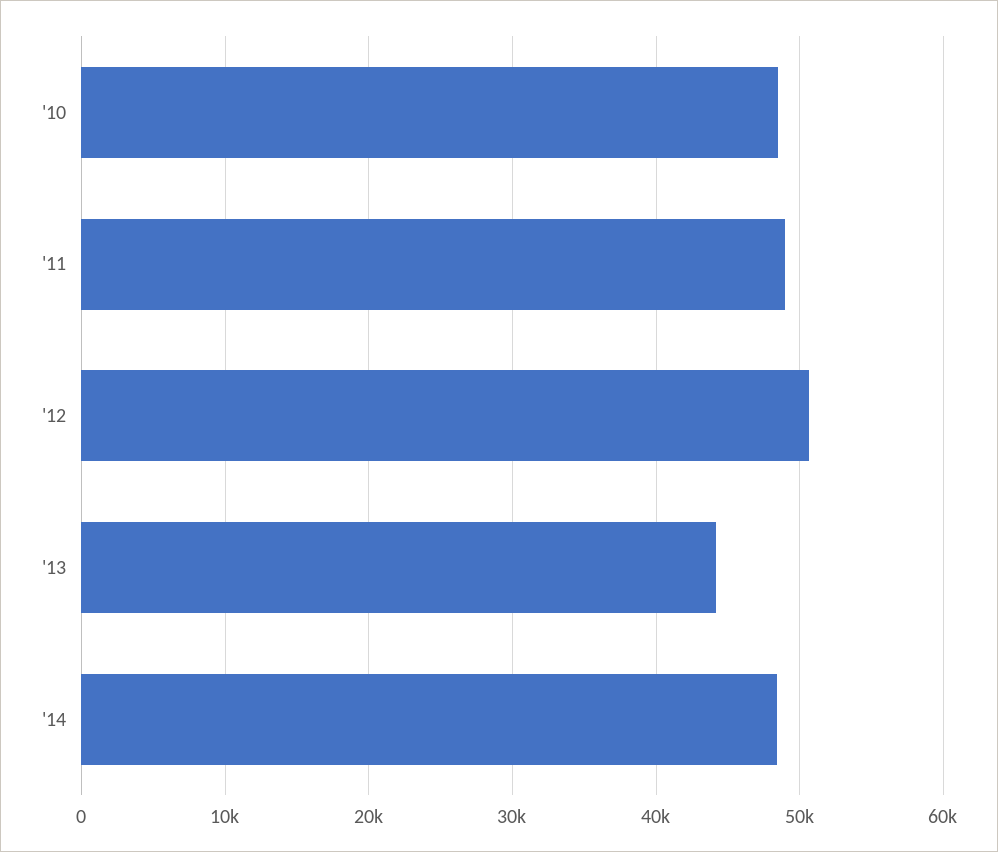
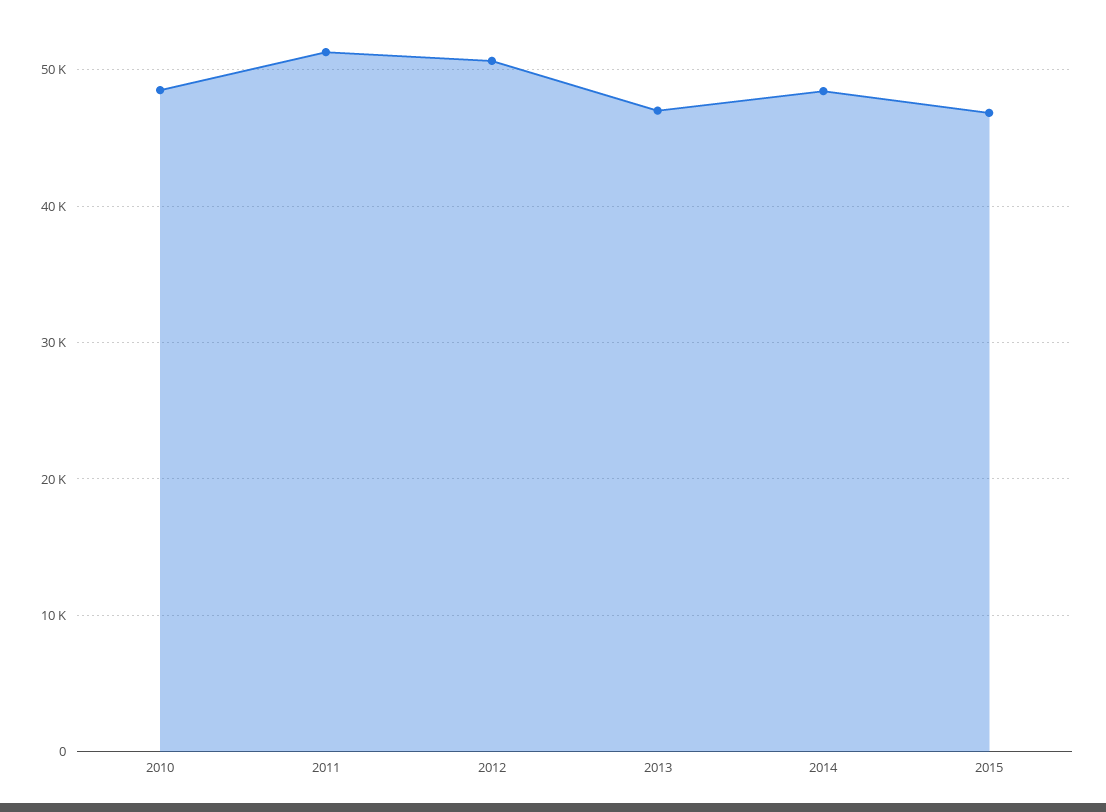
'11: 49000 -> 51000
'13: 44000 -> 47000
2015: none -> 47000

